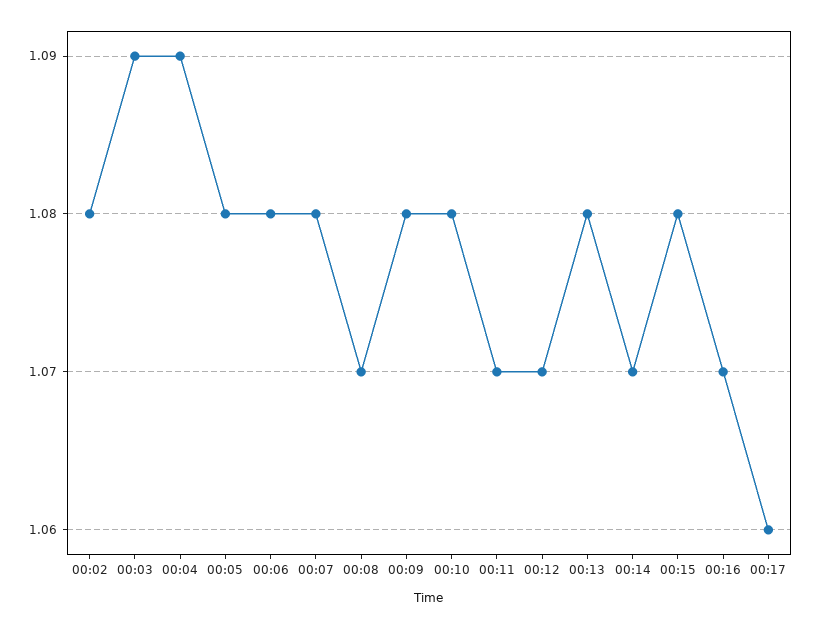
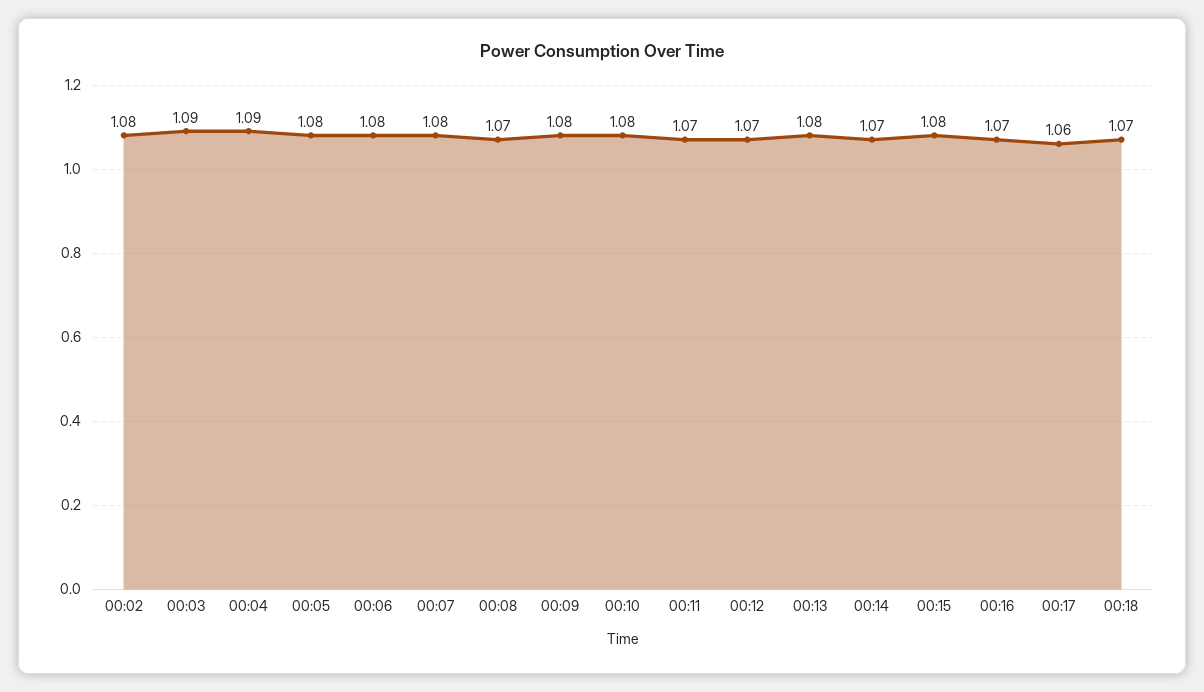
00:18: none -> 1.07

